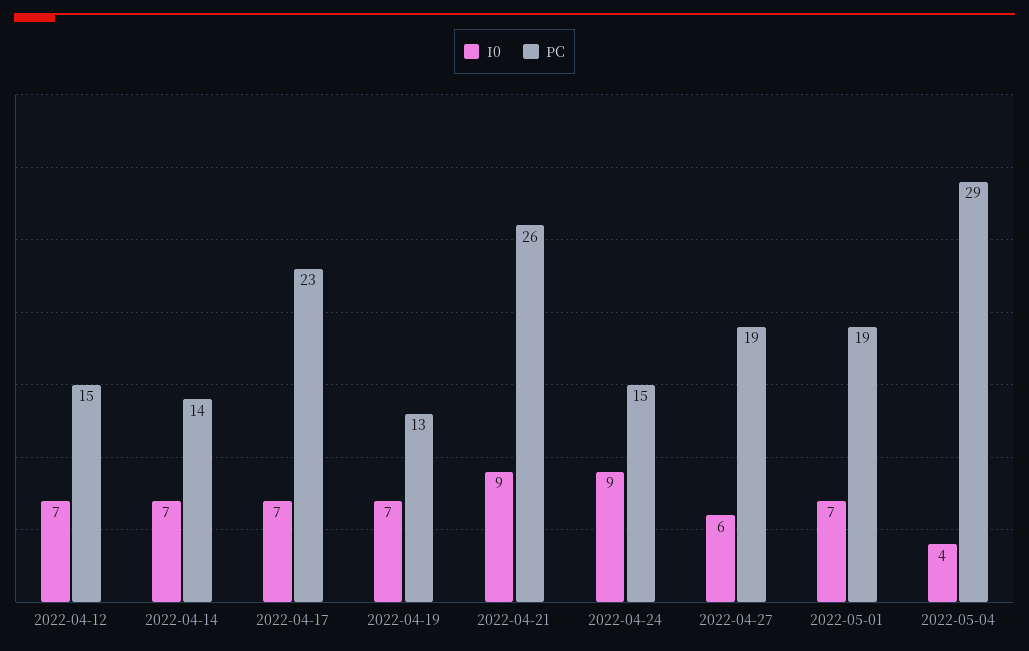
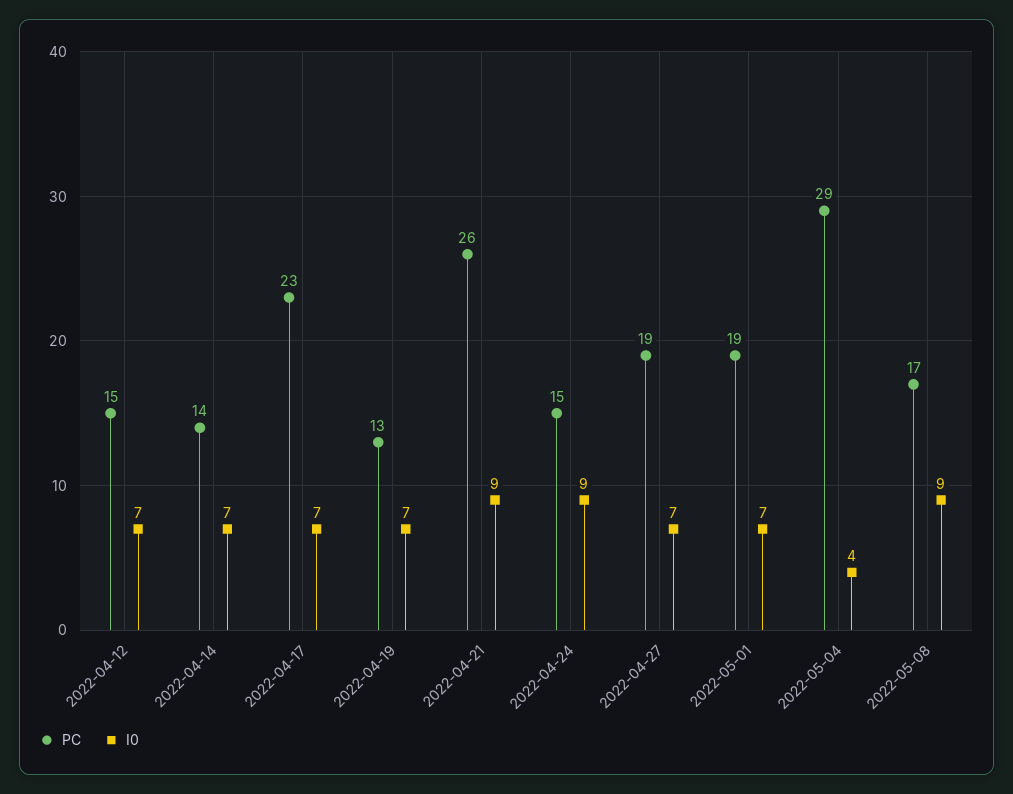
I0, 2022-04-27: 6 -> 7
PC, 2022-05-08: none -> 17
I0, 2022-05-08: none -> 9

